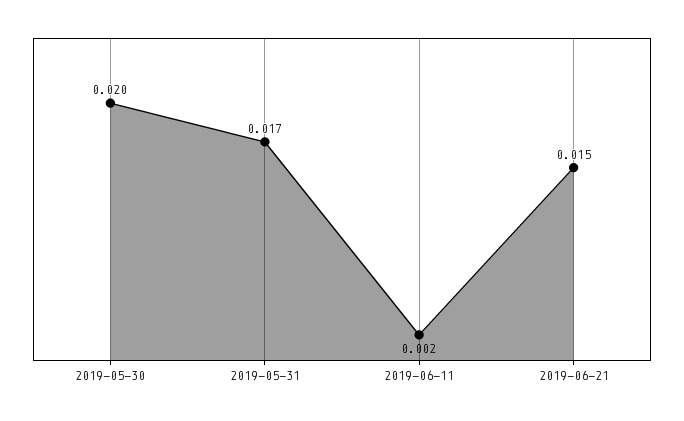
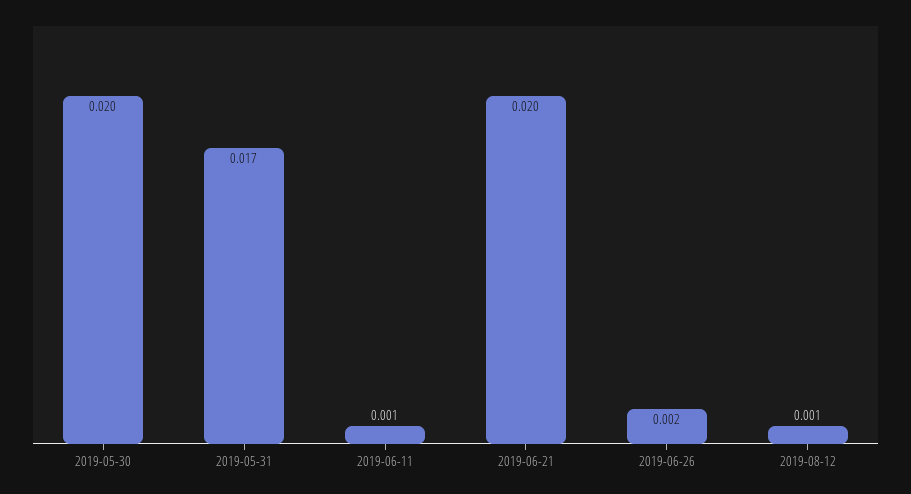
2019-06-11: 0.002 -> 0.001
2019-06-21: 0.015 -> 0.02
2019-06-26: none -> 0.002
2019-08-12: none -> 0.001

